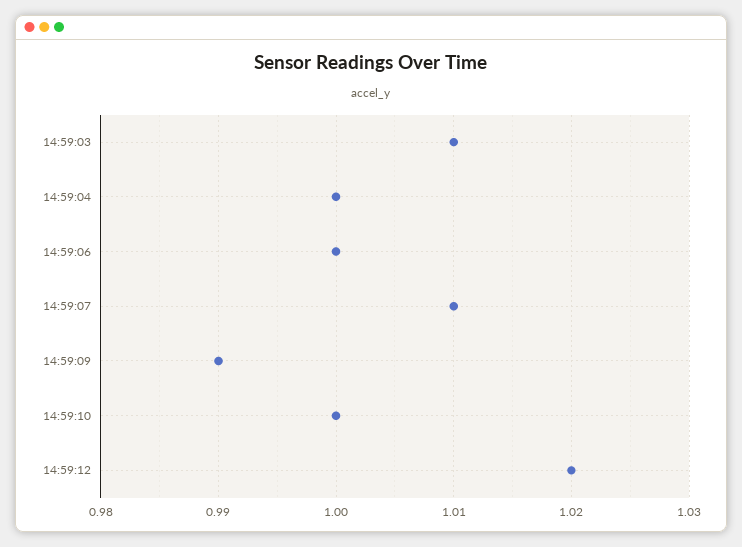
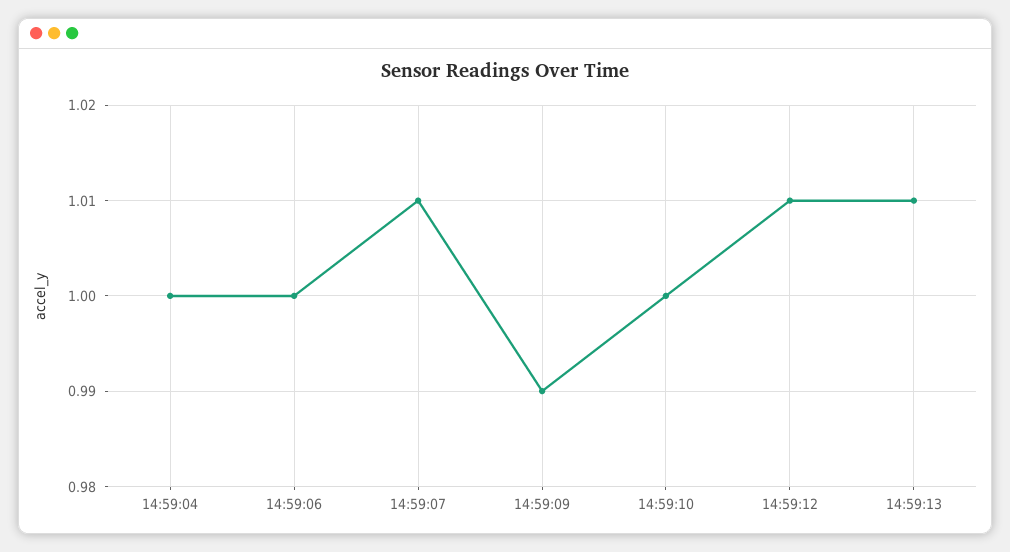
14:59:03: 1.01 -> none
14:59:12: 1.02 -> 1.01
14:59:13: none -> 1.01

